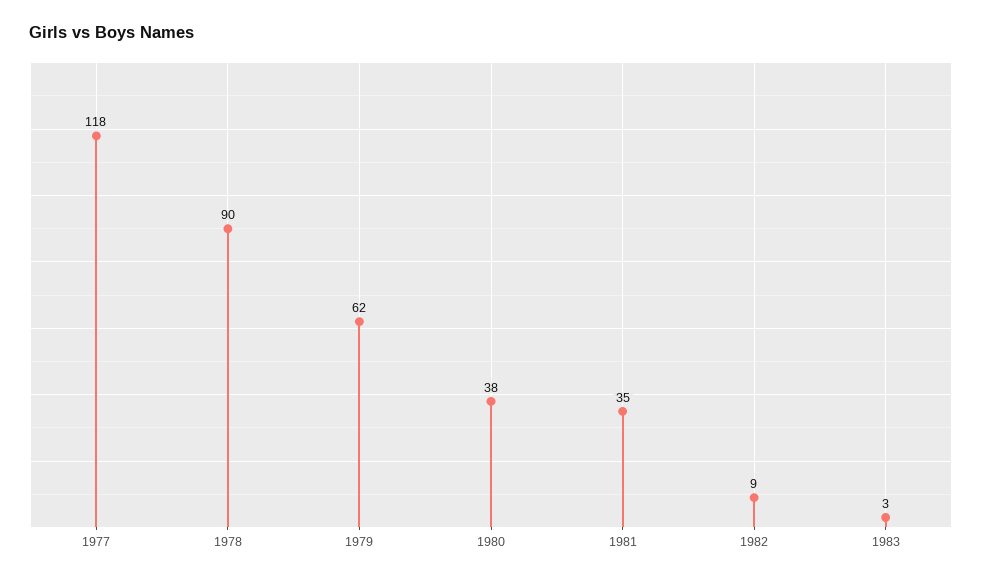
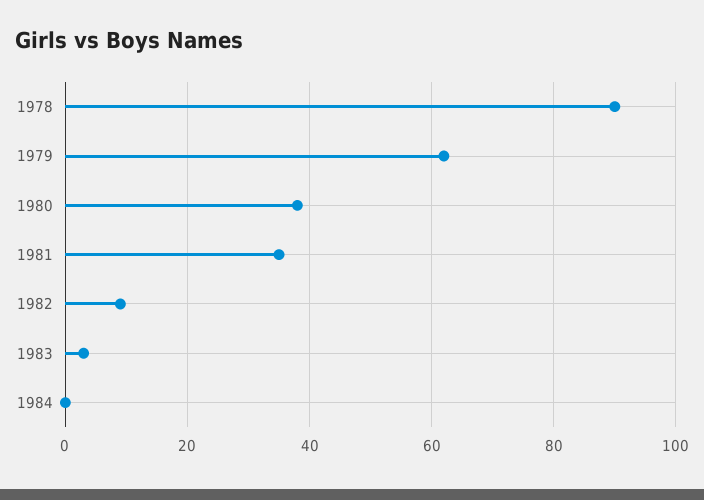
1977: 118 -> none
1984: none -> 0

